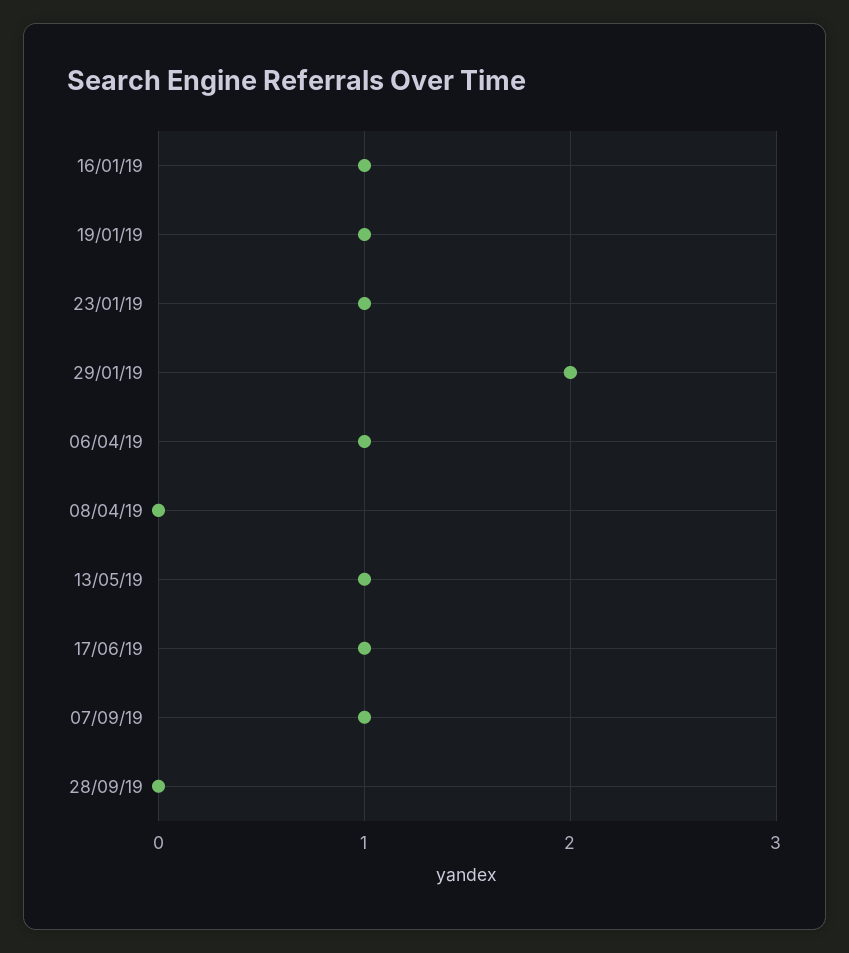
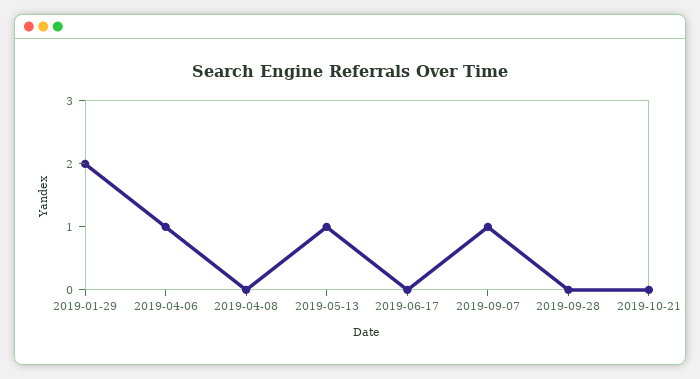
16/01/19: 1 -> none
19/01/19: 1 -> none
23/01/19: 1 -> none
17/06/19: 1 -> 0
2019-10-21: none -> 0

